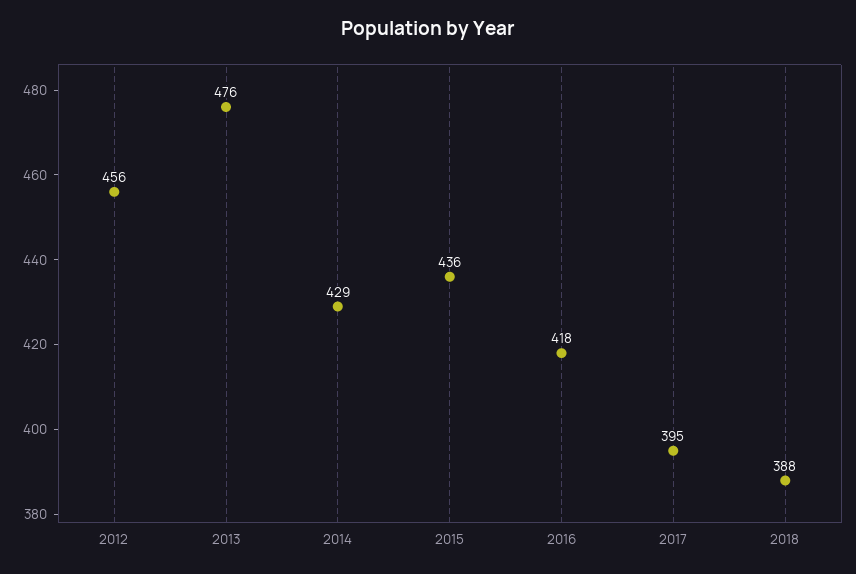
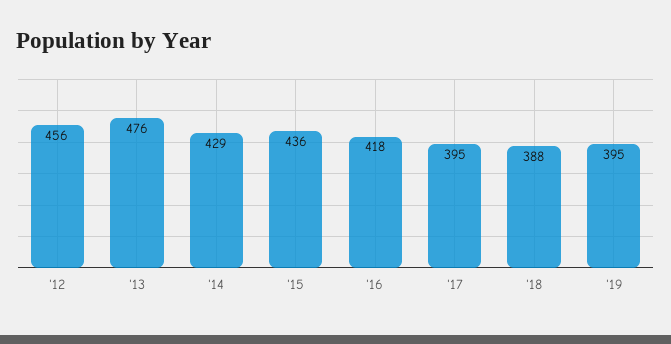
'19: none -> 395

